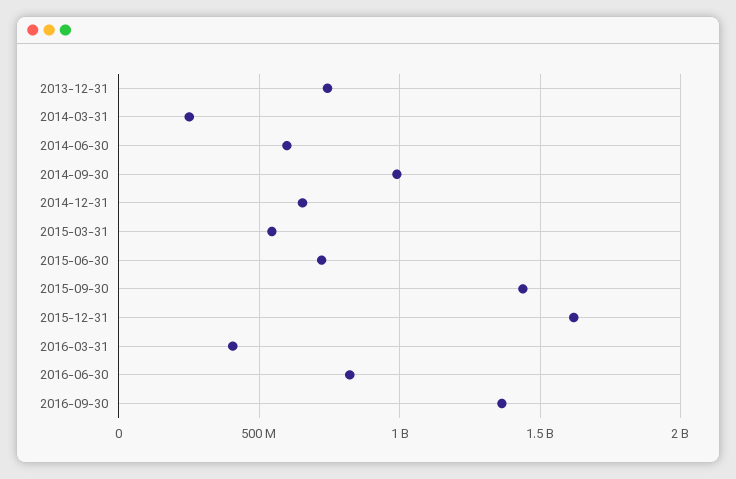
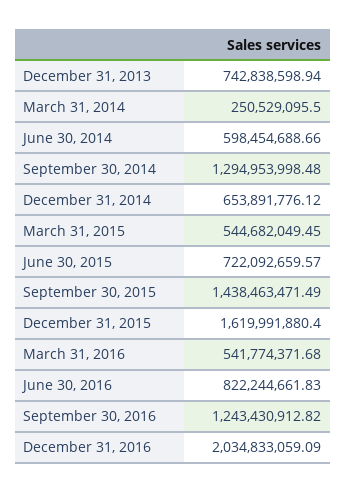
2014-09-30: 1000000000 -> 1294953998.48
2016-03-31: 400000000 -> 541774371.68
2016-09-30: 1350000000 -> 1243430912.82
December 31, 2016: none -> 2034833059.09

